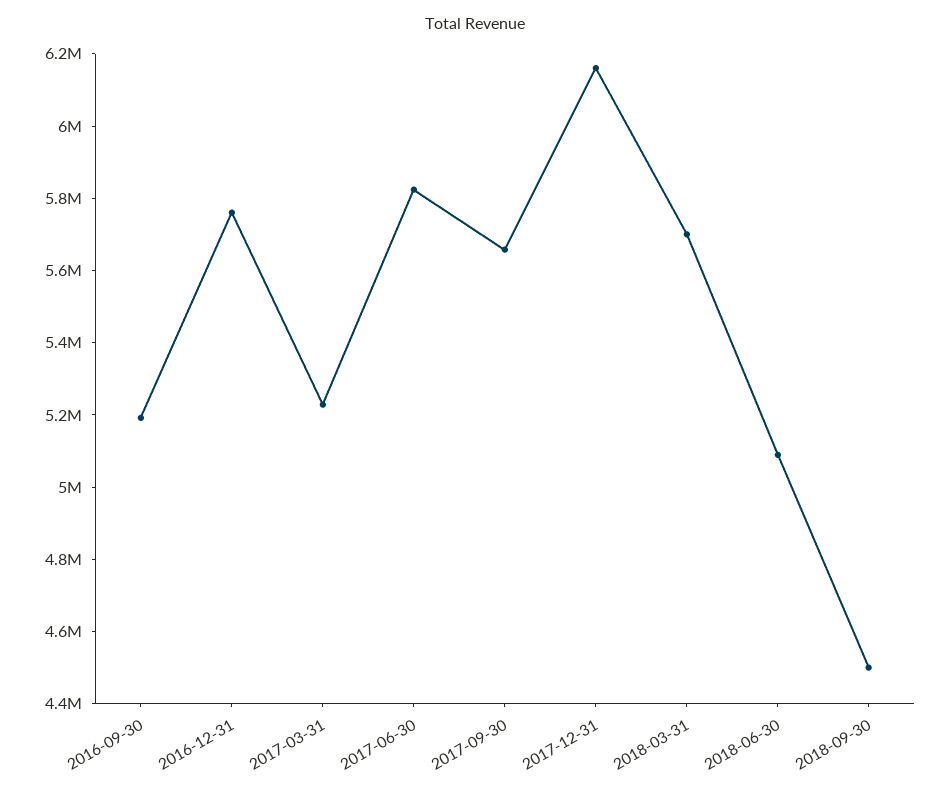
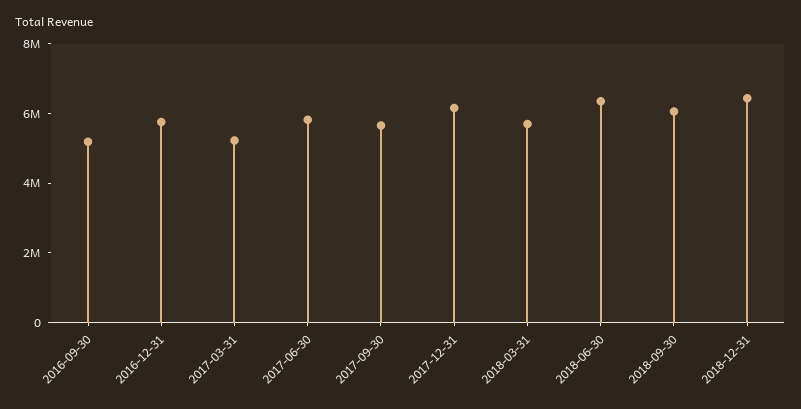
2018-06-30: 5100000 -> 6500000
2018-09-30: 4500000 -> 6000000
2018-12-31: none -> 6500000

